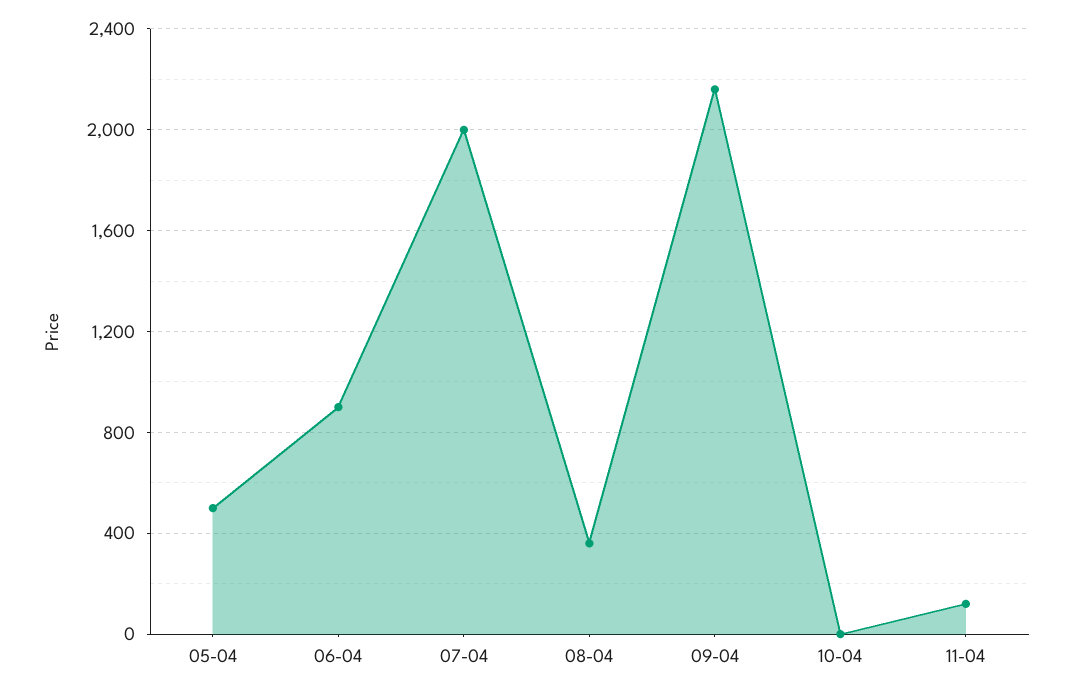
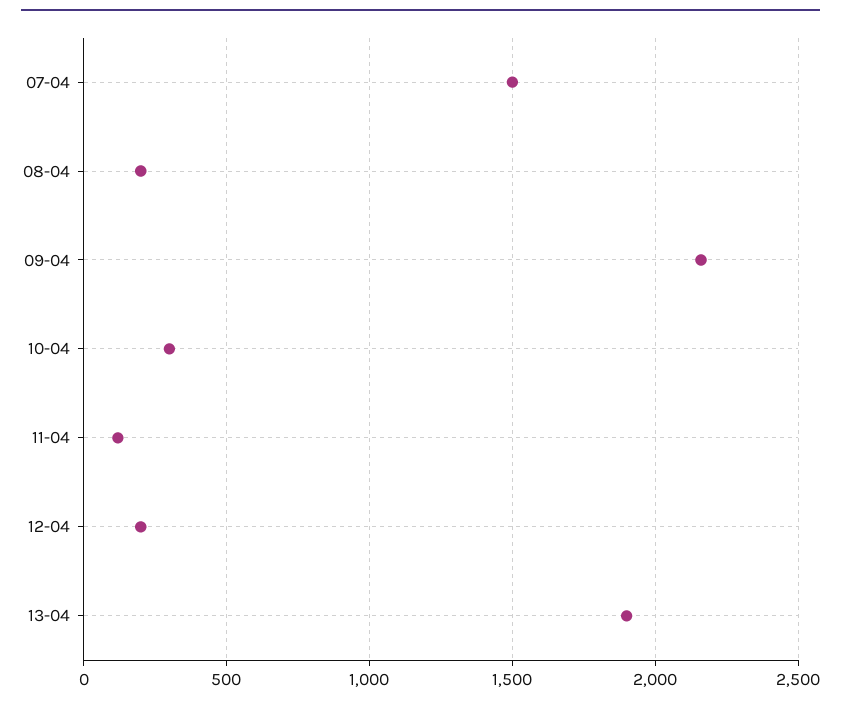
05-04: 500 -> none
06-04: 900 -> none
07-04: 2000 -> 1500
08-04: 350 -> 200
10-04: 0 -> 300
12-04: none -> 200
13-04: none -> 1900

